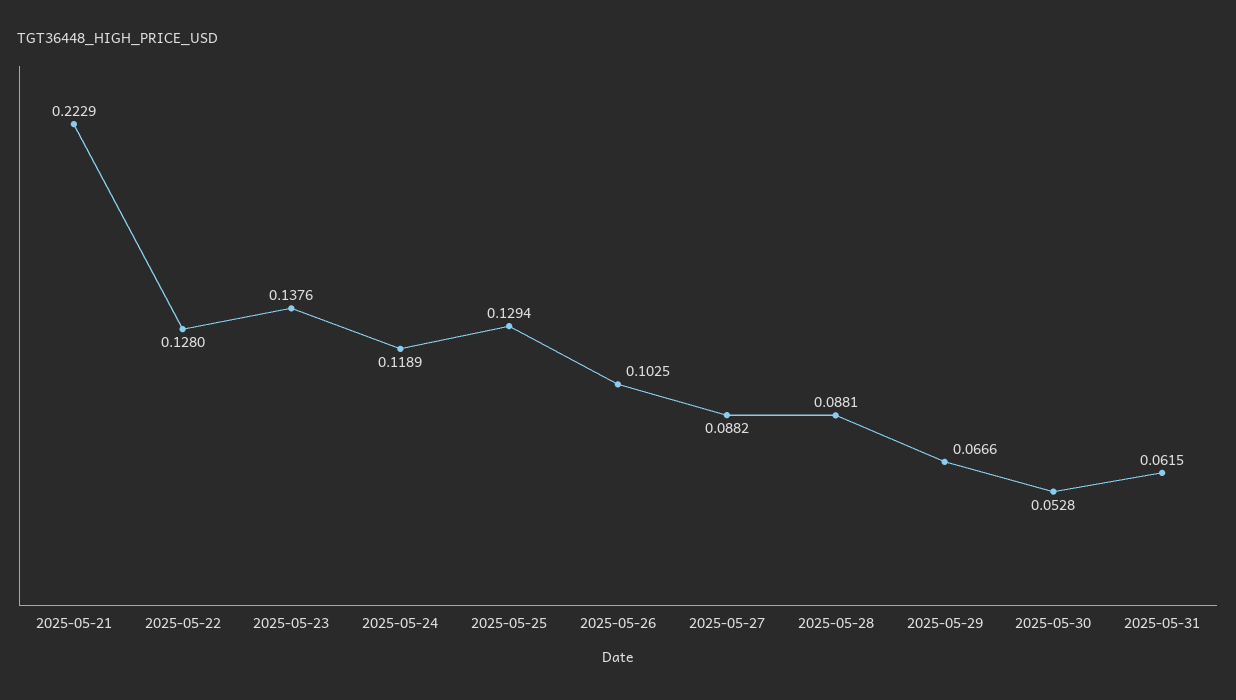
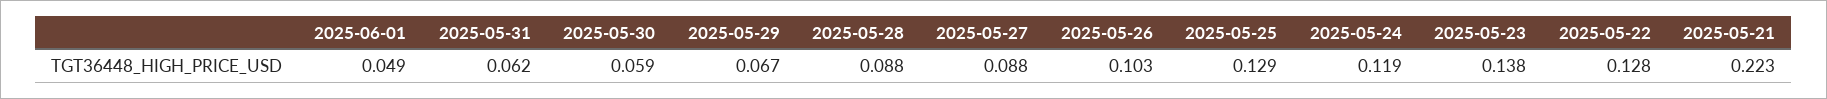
2025-05-30: 0.0528 -> 0.059
2025-06-01: none -> 0.049

